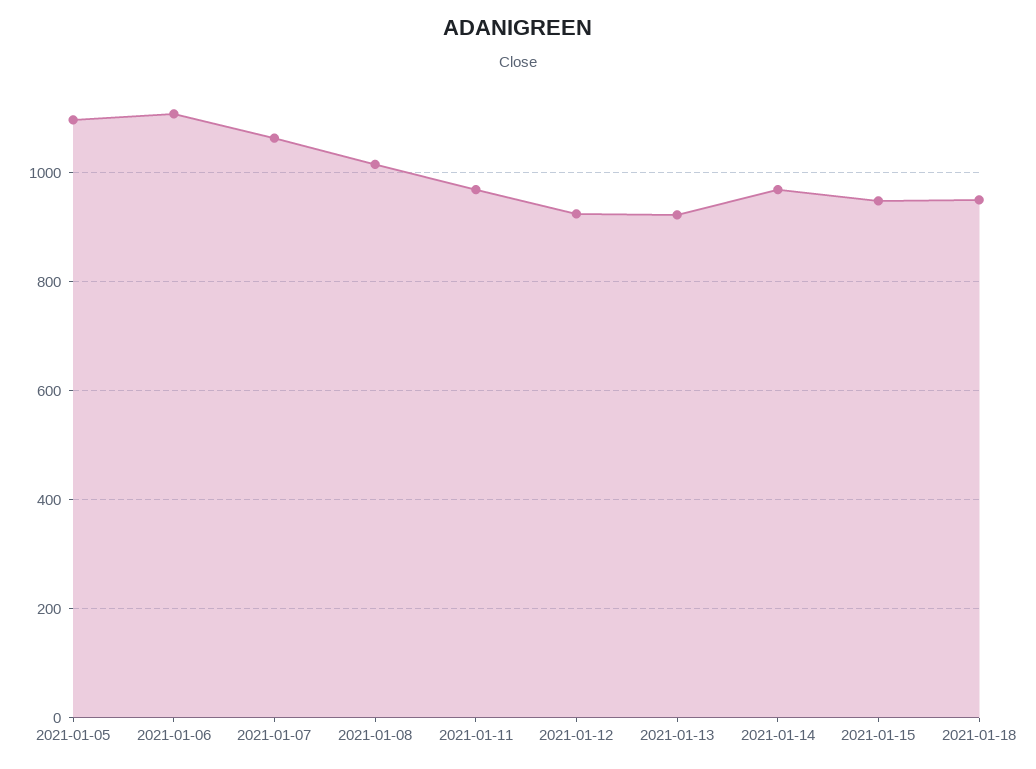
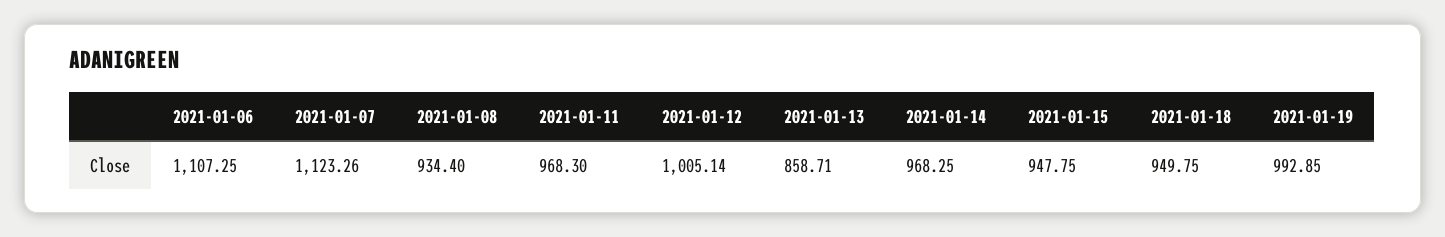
2021-01-05: 1100 -> none
2021-01-07: 1060 -> 1123.26
2021-01-08: 1020 -> 934.4
2021-01-12: 920 -> 1005.14
2021-01-13: 920 -> 858.71
2021-01-19: none -> 992.85

